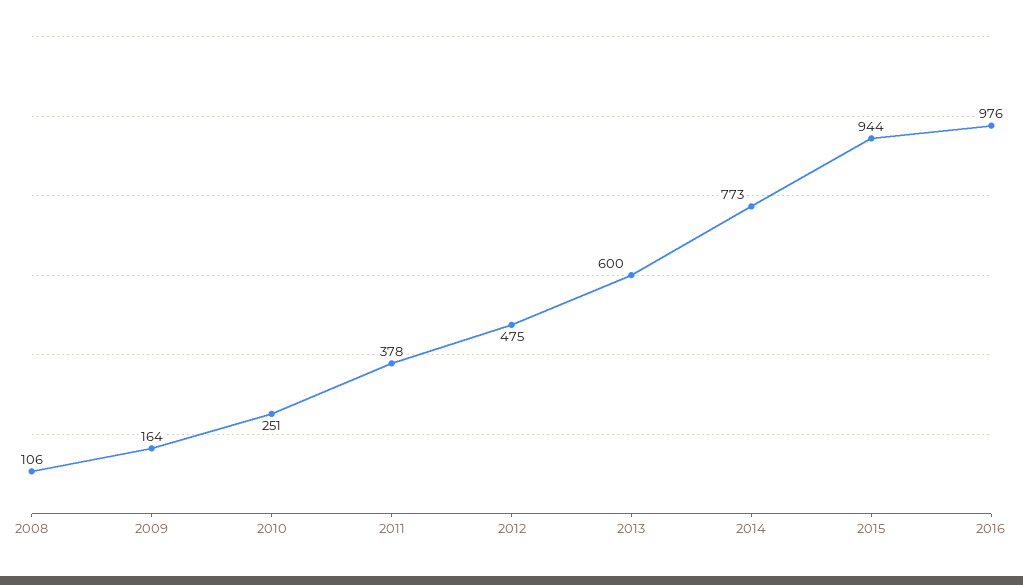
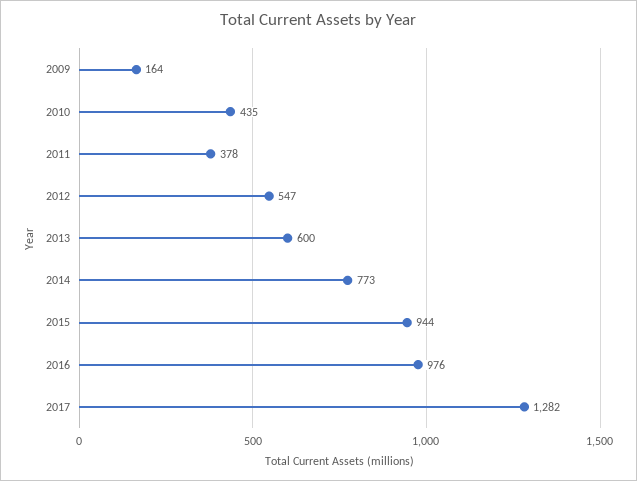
2008: 106 -> none
2010: 251 -> 435
2012: 475 -> 547
2017: none -> 1282

